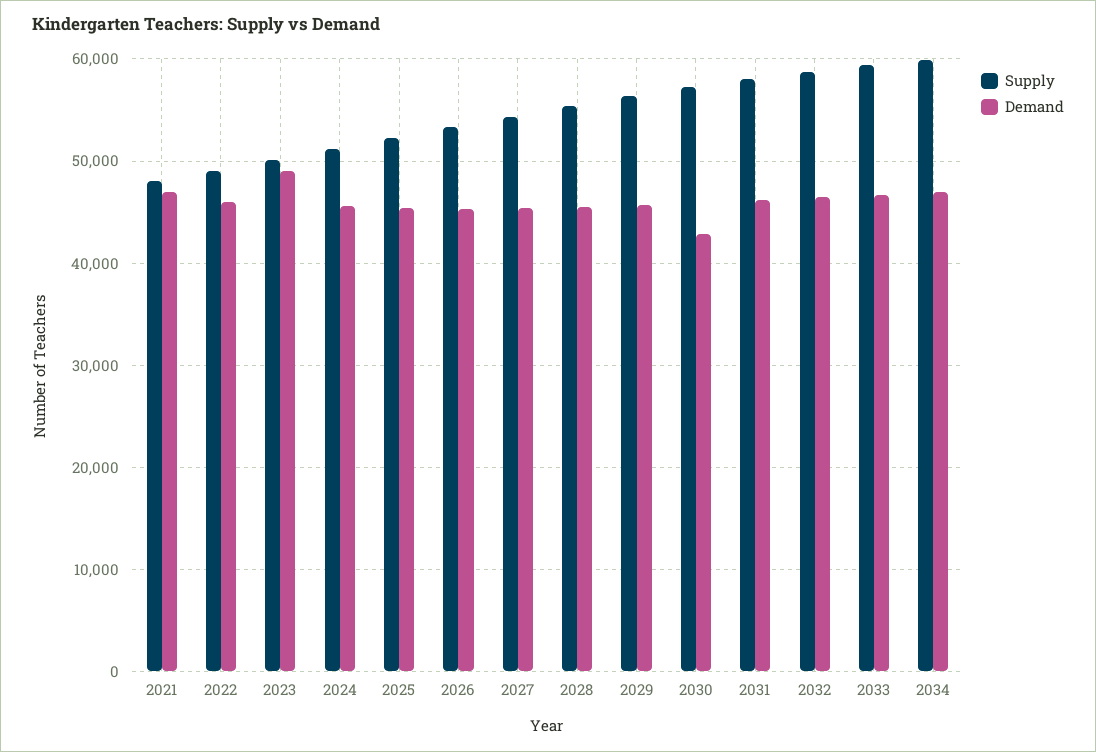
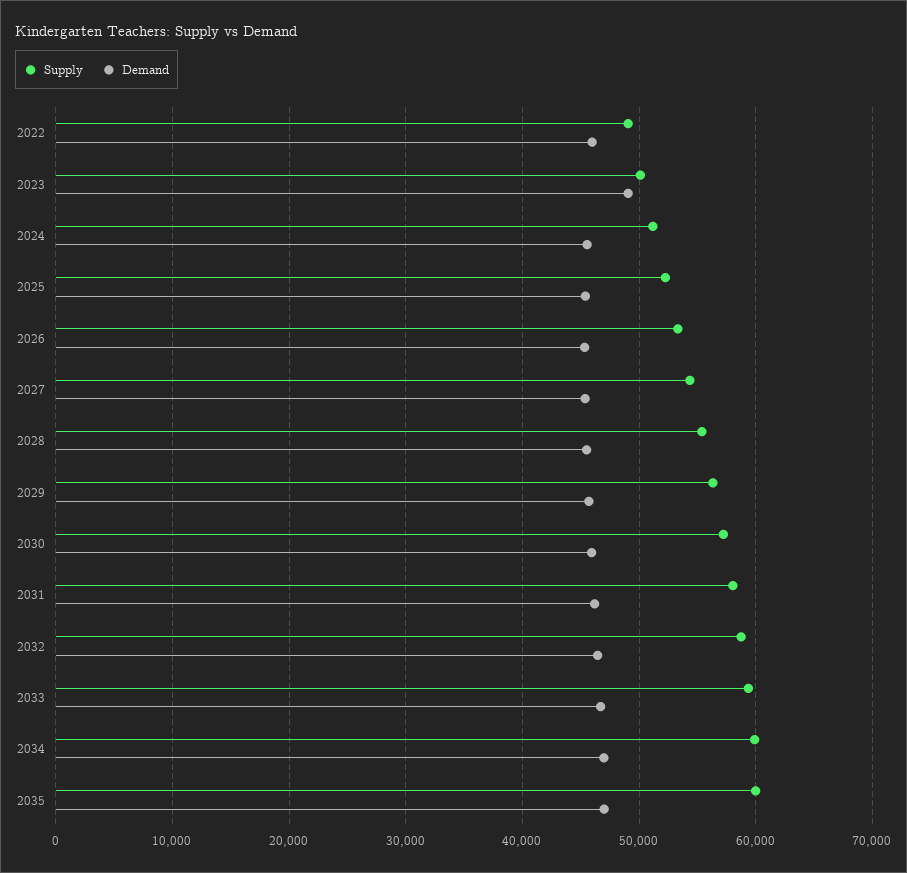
Supply, 2021: 48000 -> none
Demand, 2021: 47000 -> none
Demand, 2030: 43000 -> 46000
Supply, 2035: none -> 60000
Demand, 2035: none -> 47000

